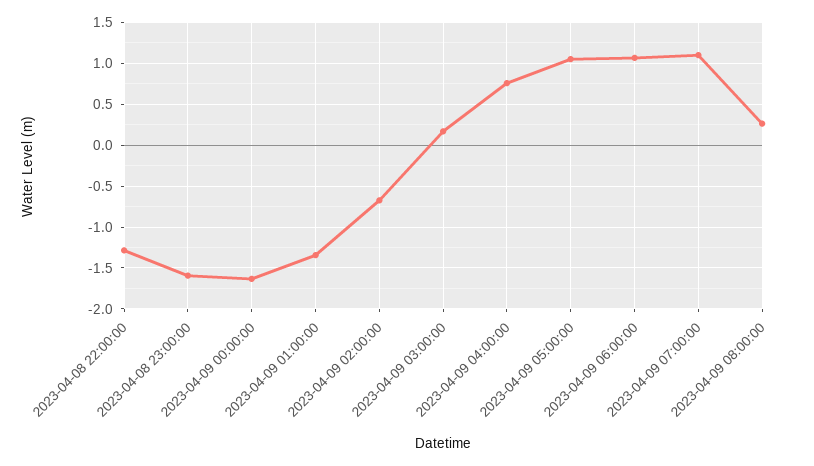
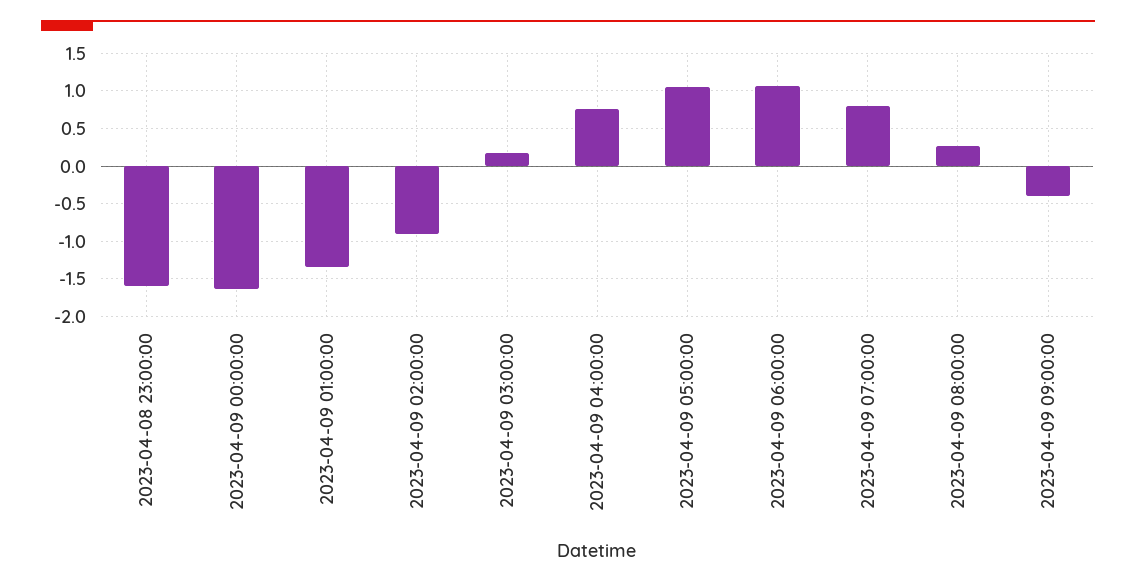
2023-04-08 22:00:00: -1.3 -> none
2023-04-09 02:00:00: -0.7 -> -0.9
2023-04-09 07:00:00: 1.1 -> 0.8
2023-04-09 09:00:00: none -> -0.4

